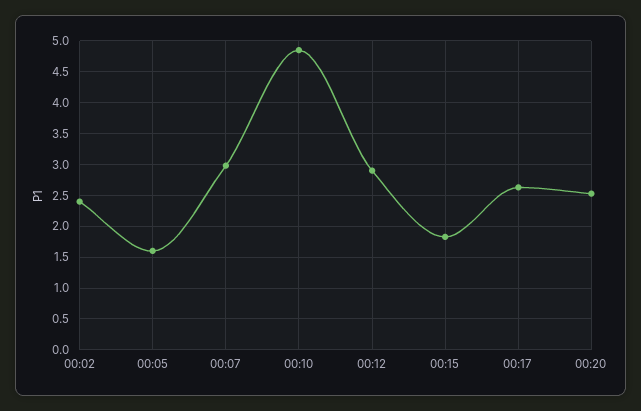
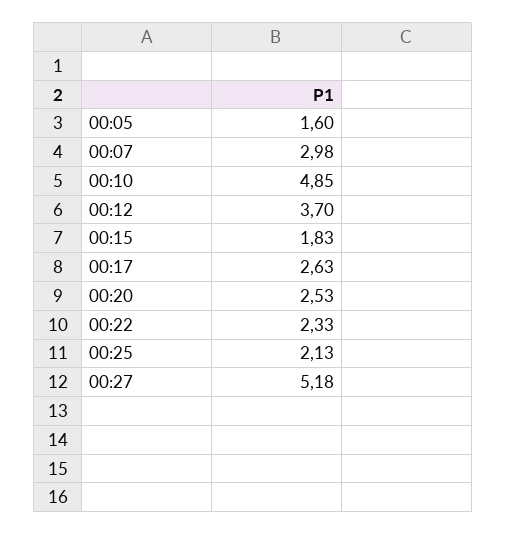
00:02: 2.4 -> none
00:12: 2.9 -> 3.7
00:22: none -> 2.33
00:25: none -> 2.13
00:27: none -> 5.18

